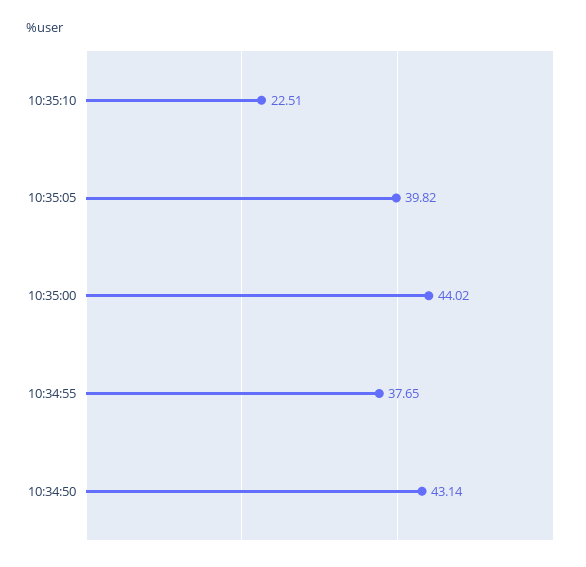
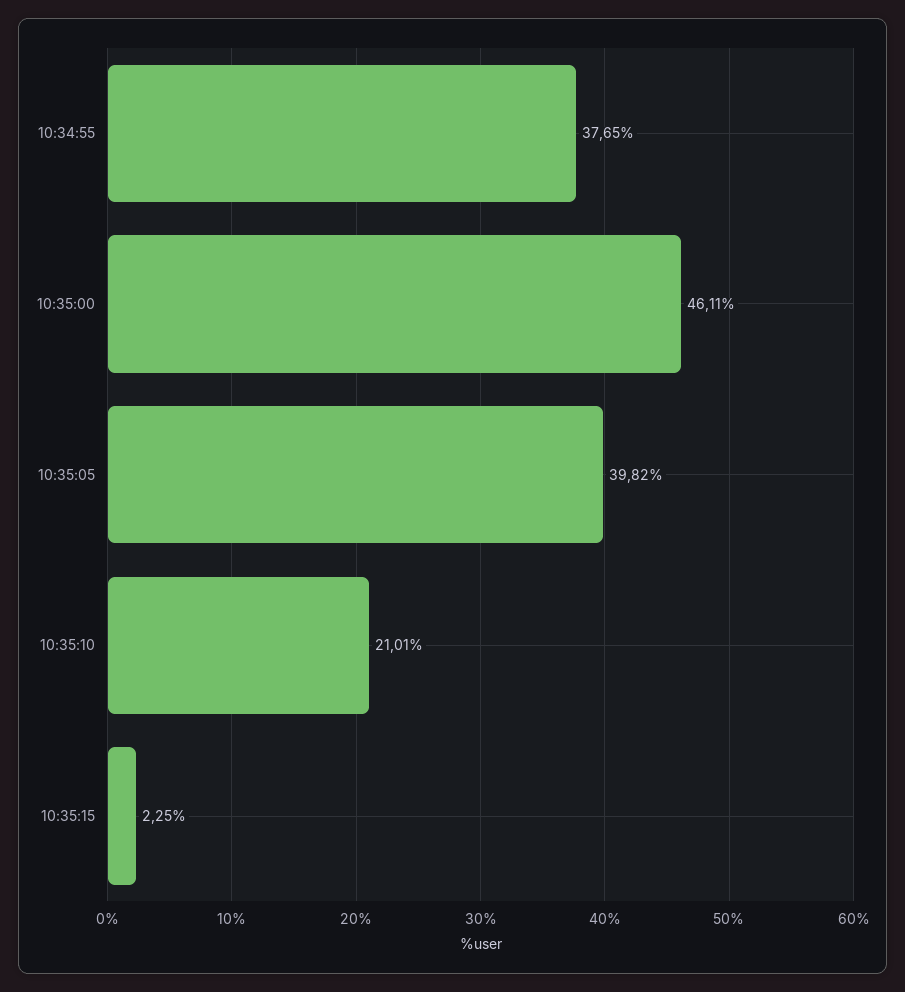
10:35:10: 22.51 -> 21.01
10:35:00: 44.02 -> 46.11
10:34:50: 43.14 -> none
10:35:15: none -> 2.25

